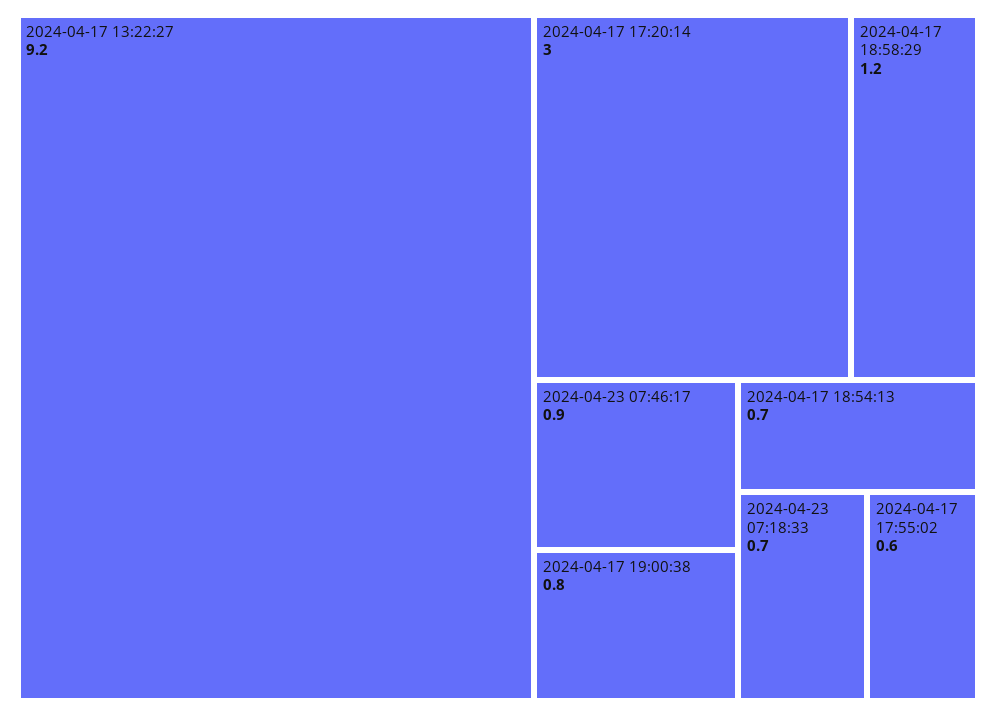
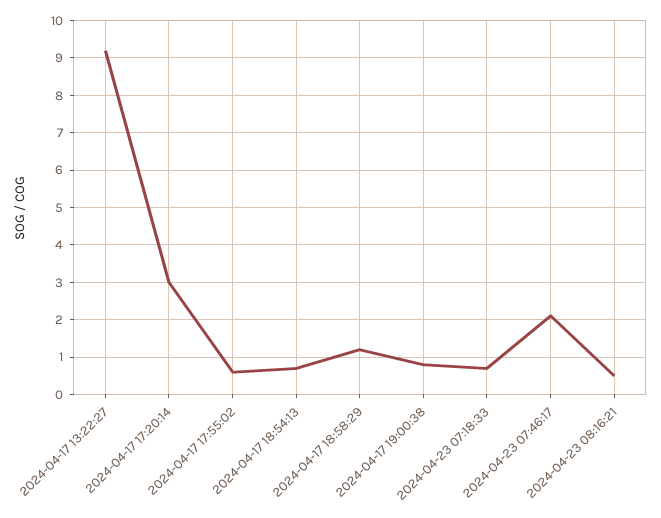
2024-04-23 07:46:17: 0.9 -> 2
2024-04-23 08:16:21: none -> 0.5

